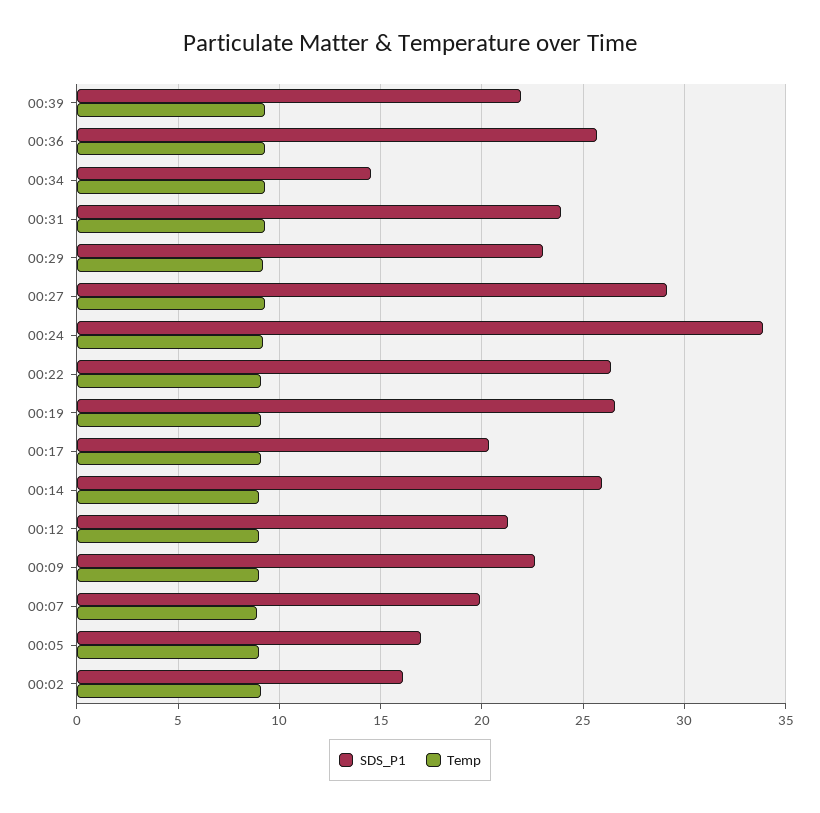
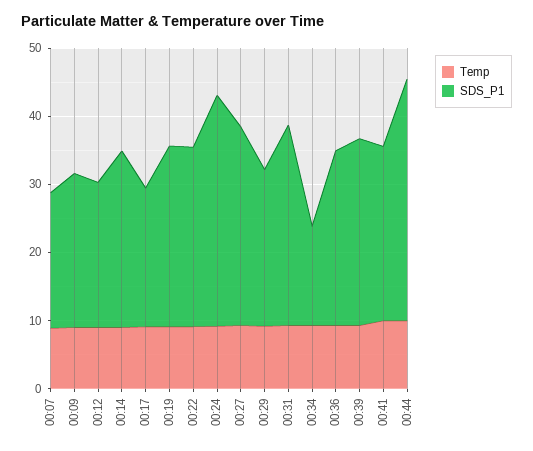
SDS_P1, 00:39: 22 -> 28
SDS_P1, 00:31: 24 -> 30
SDS_P1, 00:05: 17 -> none
Temp, 00:05: 9 -> none
SDS_P1, 00:02: 16 -> none
Temp, 00:02: 9 -> none
Temp, 00:41: none -> 10
SDS_P1, 00:41: none -> 26
Temp, 00:44: none -> 10
SDS_P1, 00:44: none -> 36

